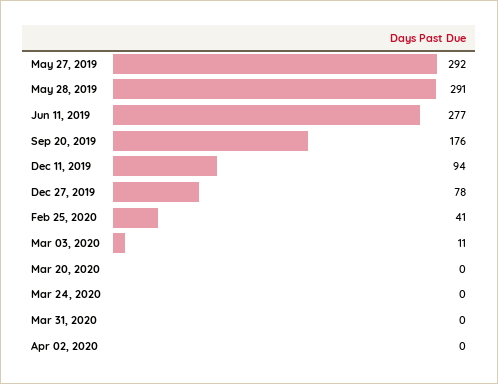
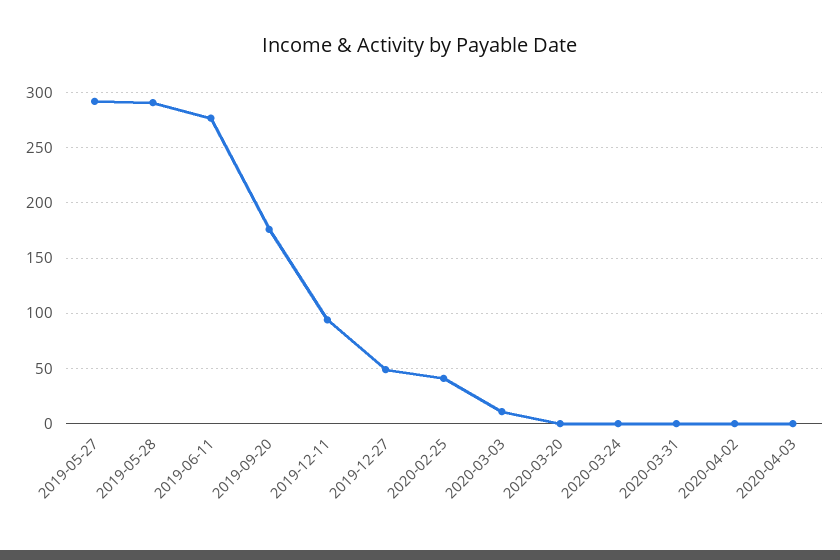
Dec 27, 2019: 78 -> 50
2020-04-03: none -> 0

